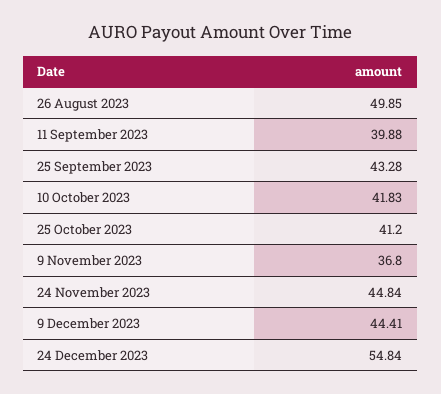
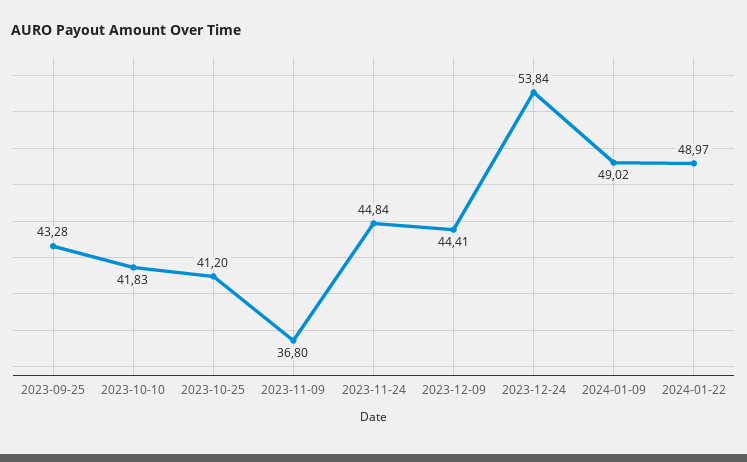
26 August 2023: 49.85 -> none
11 September 2023: 39.88 -> none
24 December 2023: 54.84 -> 53.84
2024-01-09: none -> 49.02
2024-01-22: none -> 48.97

